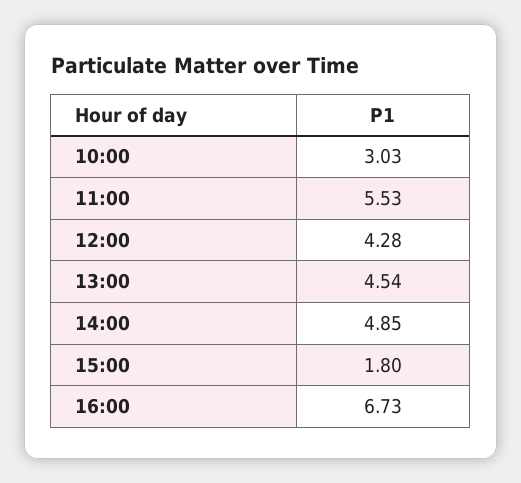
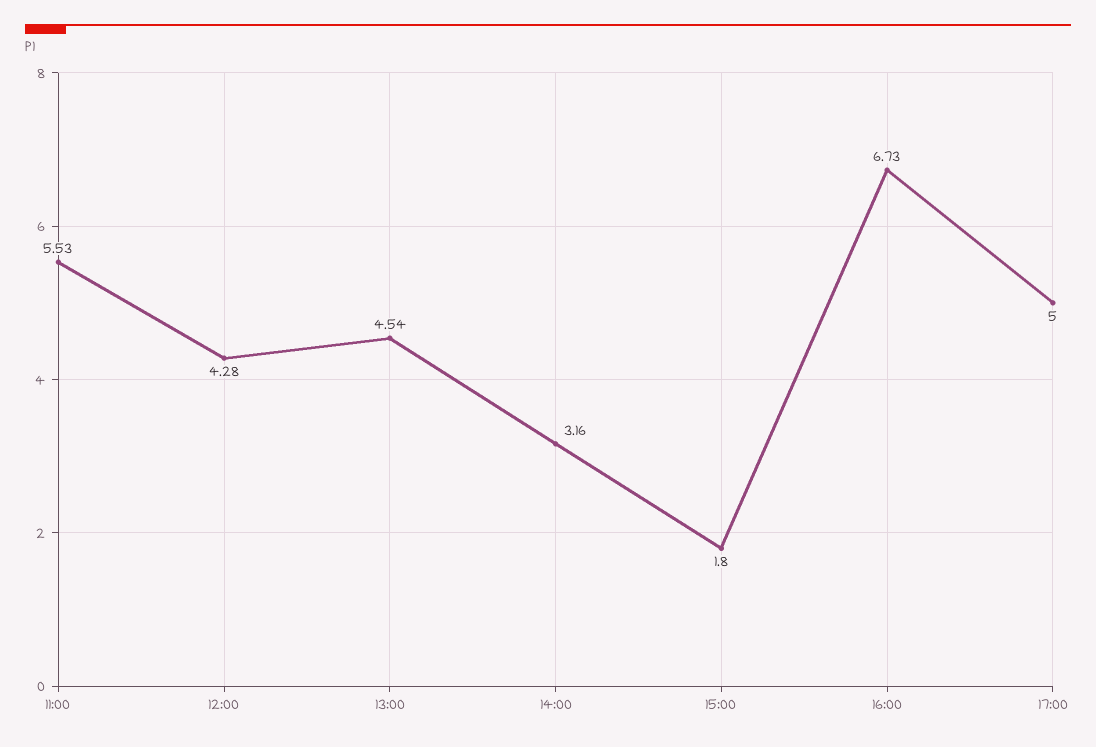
10:00: 3.03 -> none
14:00: 4.85 -> 3.16
17:00: none -> 5

